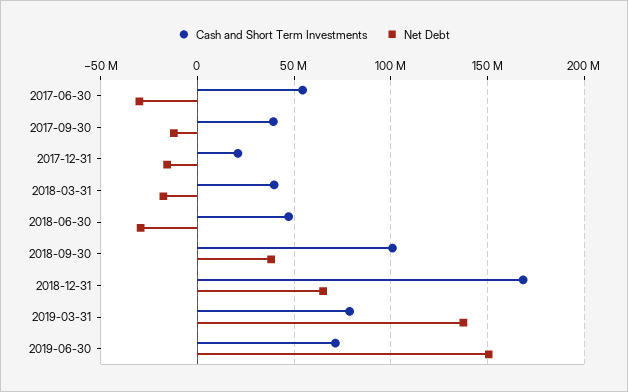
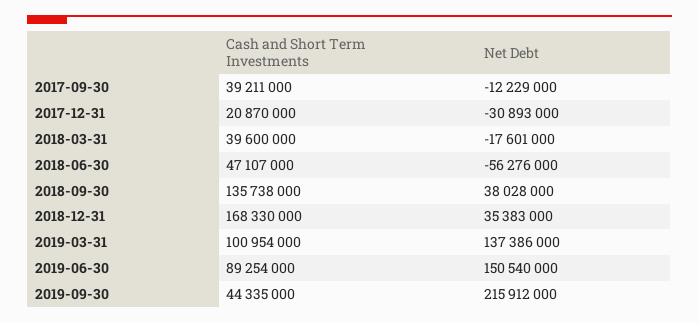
Cash and Short Term Investments, 2017-06-30: 55000000 -> none
Net Debt, 2017-06-30: -30000000 -> none
Net Debt, 2017-12-31: -15000000 -> -30893000
Net Debt, 2018-06-30: -30000000 -> -56276000
Cash and Short Term Investments, 2018-09-30: 100000000 -> 135738000
Net Debt, 2018-12-31: 65000000 -> 35383000
Cash and Short Term Investments, 2019-03-31: 80000000 -> 100954000
Cash and Short Term Investments, 2019-06-30: 70000000 -> 89254000
Cash and Short Term Investments, 2019-09-30: none -> 44335000
Net Debt, 2019-09-30: none -> 215912000

